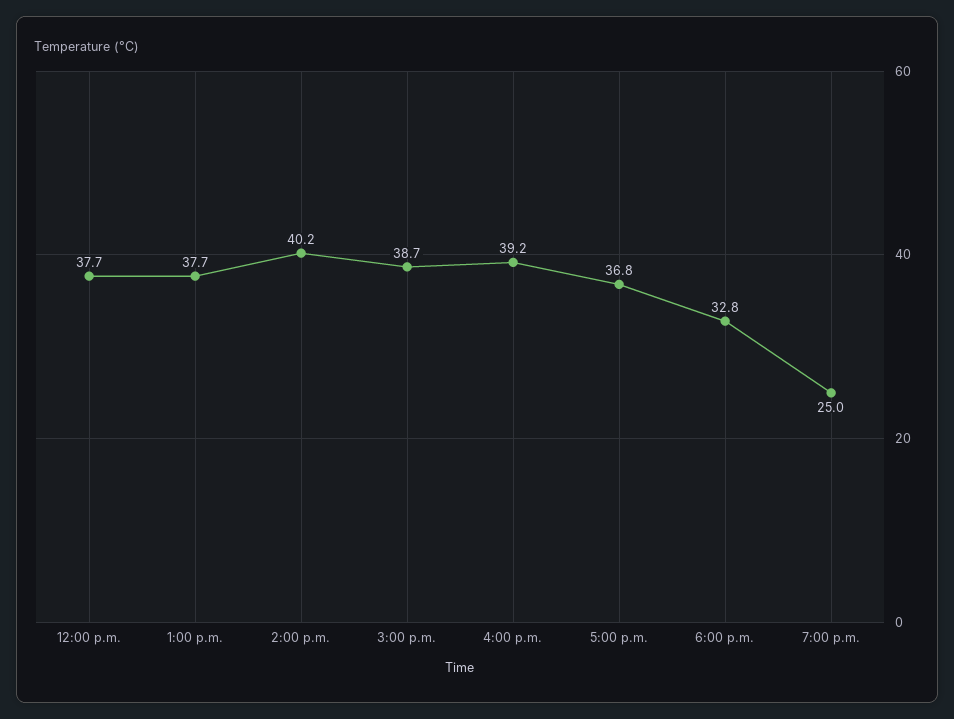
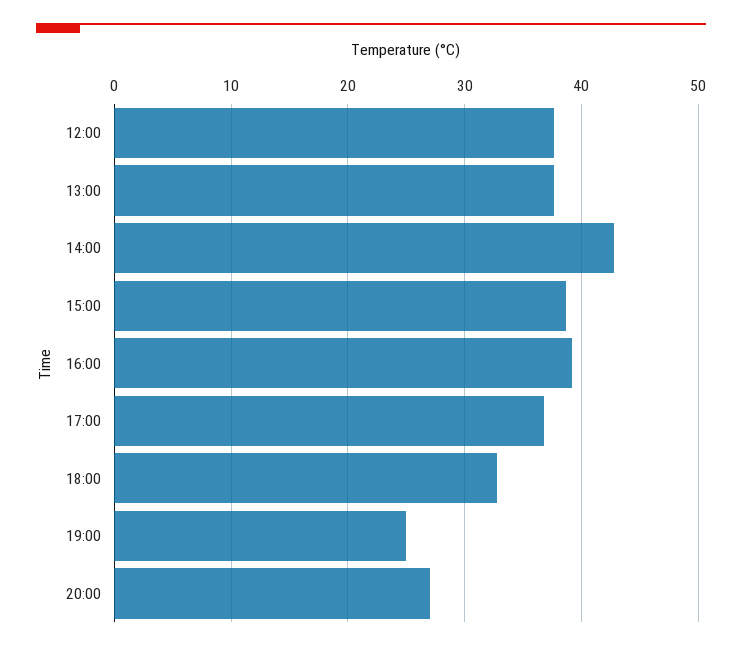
2:00 p.m.: 40.2 -> 43
20:00: none -> 27

